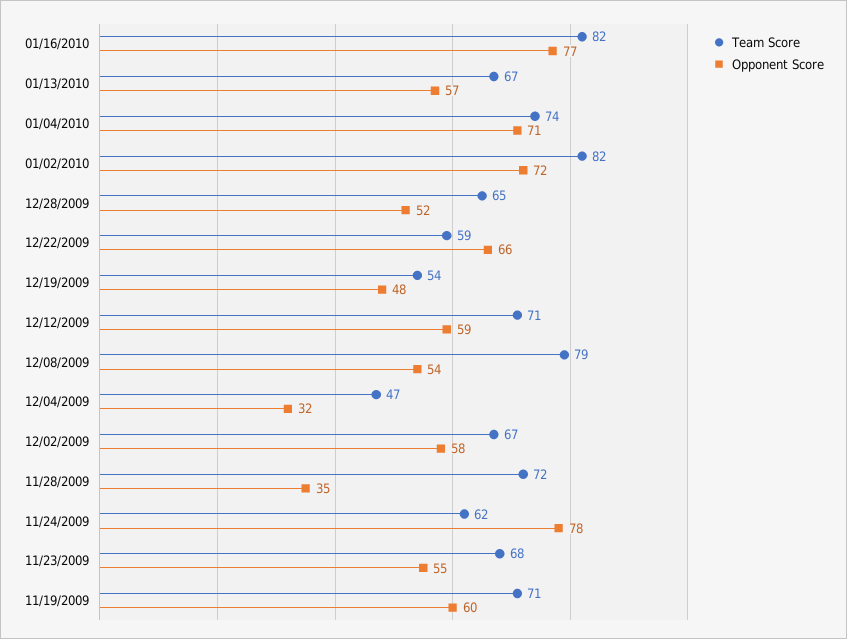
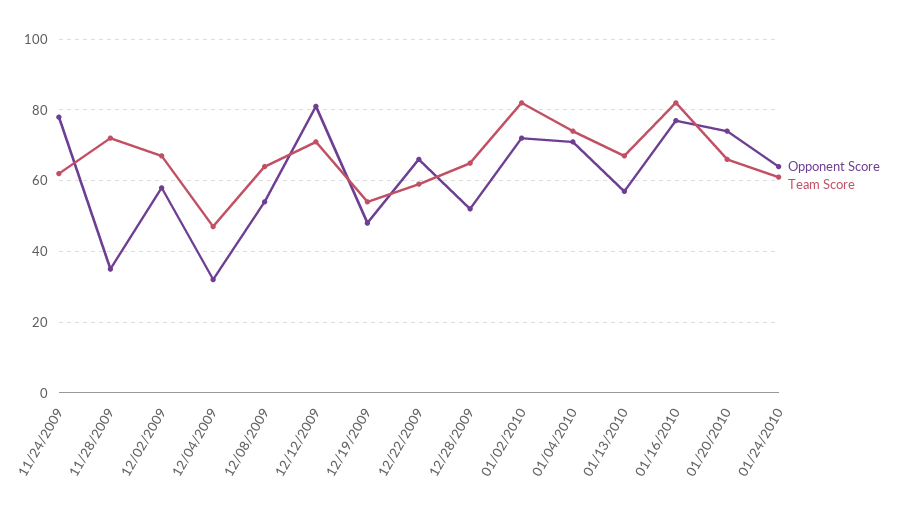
Opponent Score, 12/12/2009: 59 -> 80
Team Score, 12/08/2009: 79 -> 65
Team Score, 11/23/2009: 68 -> none
Opponent Score, 11/23/2009: 55 -> none
Team Score, 11/19/2009: 71 -> none
Opponent Score, 11/19/2009: 60 -> none
Opponent Score, 01/20/2010: none -> 75
Team Score, 01/20/2010: none -> 65
Opponent Score, 01/24/2010: none -> 65
Team Score, 01/24/2010: none -> 60

